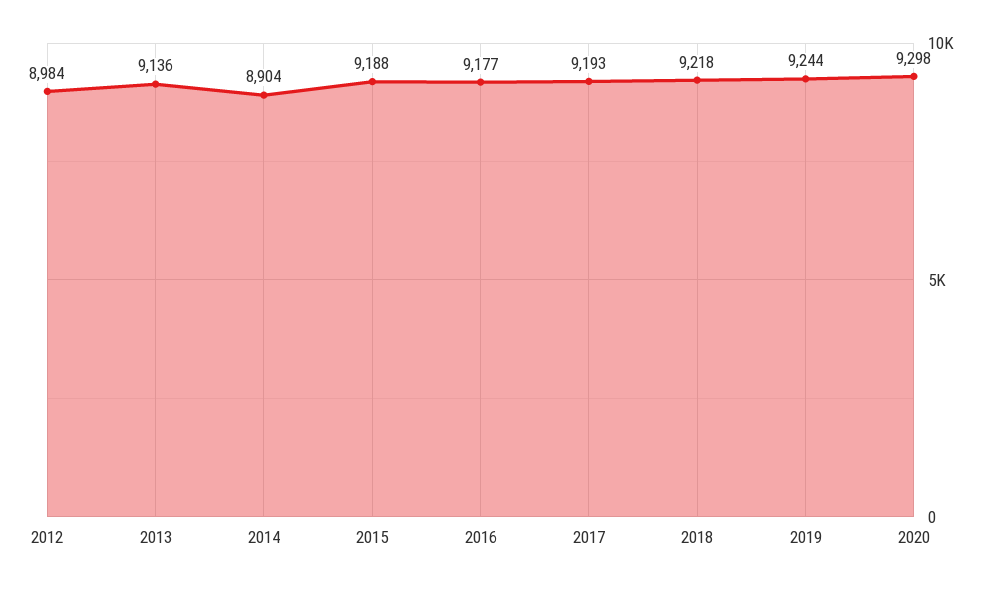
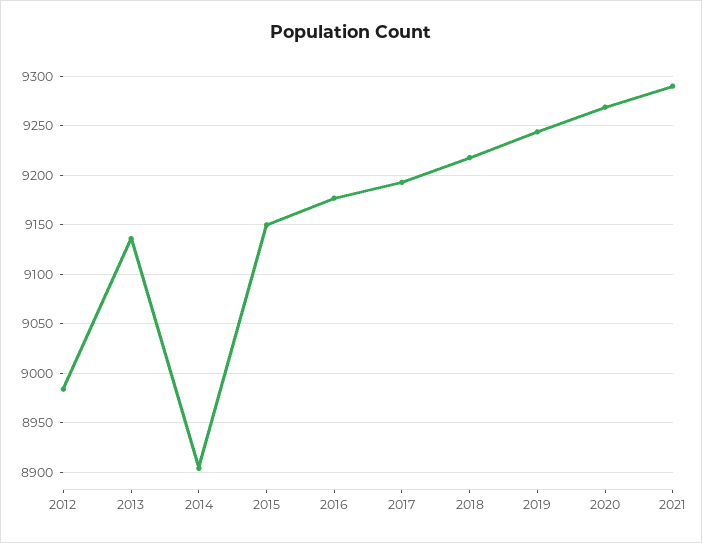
2015: 9188 -> 9150
2020: 9298 -> 9270
2021: none -> 9290

